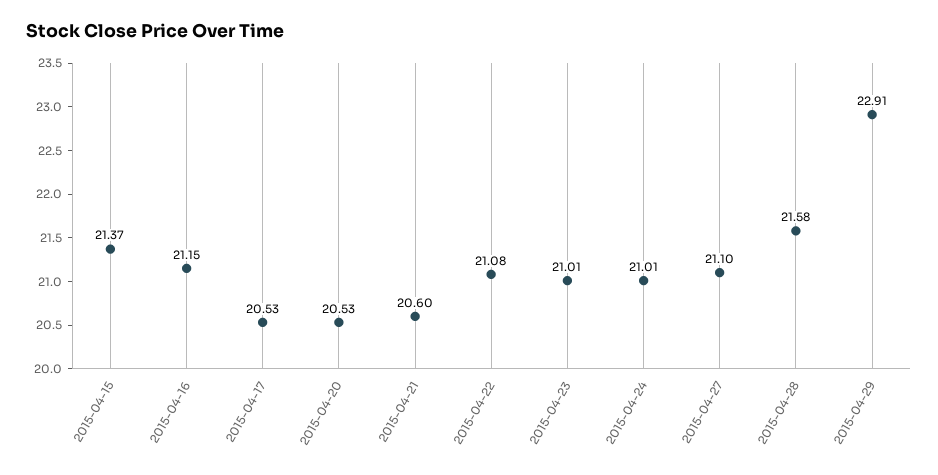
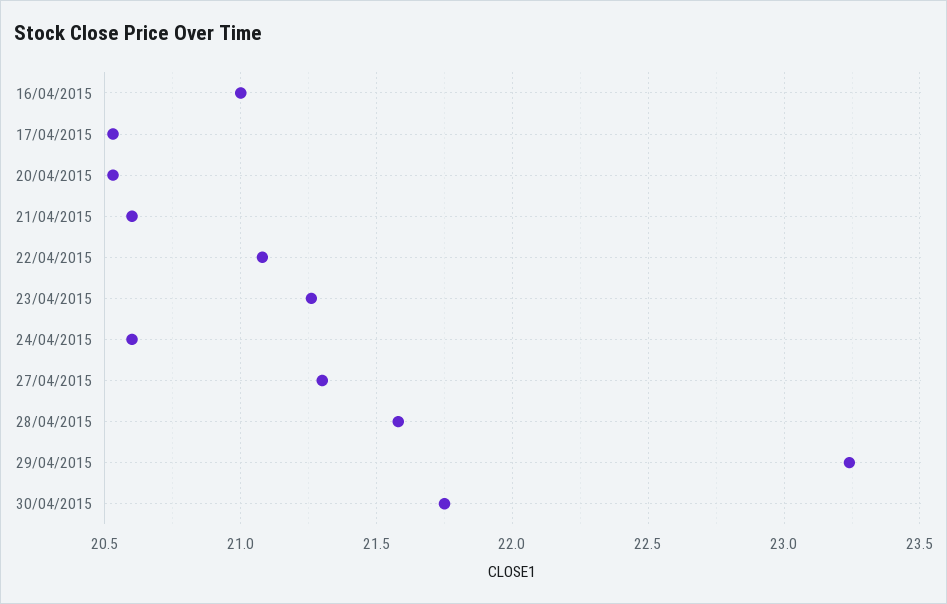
2015-04-15: 21.37 -> none
2015-04-16: 21.15 -> 21
2015-04-23: 21.01 -> 21.25
2015-04-24: 21.01 -> 20.6
2015-04-27: 21.1 -> 21.3
2015-04-29: 22.91 -> 23.25
30/04/2015: none -> 21.75

